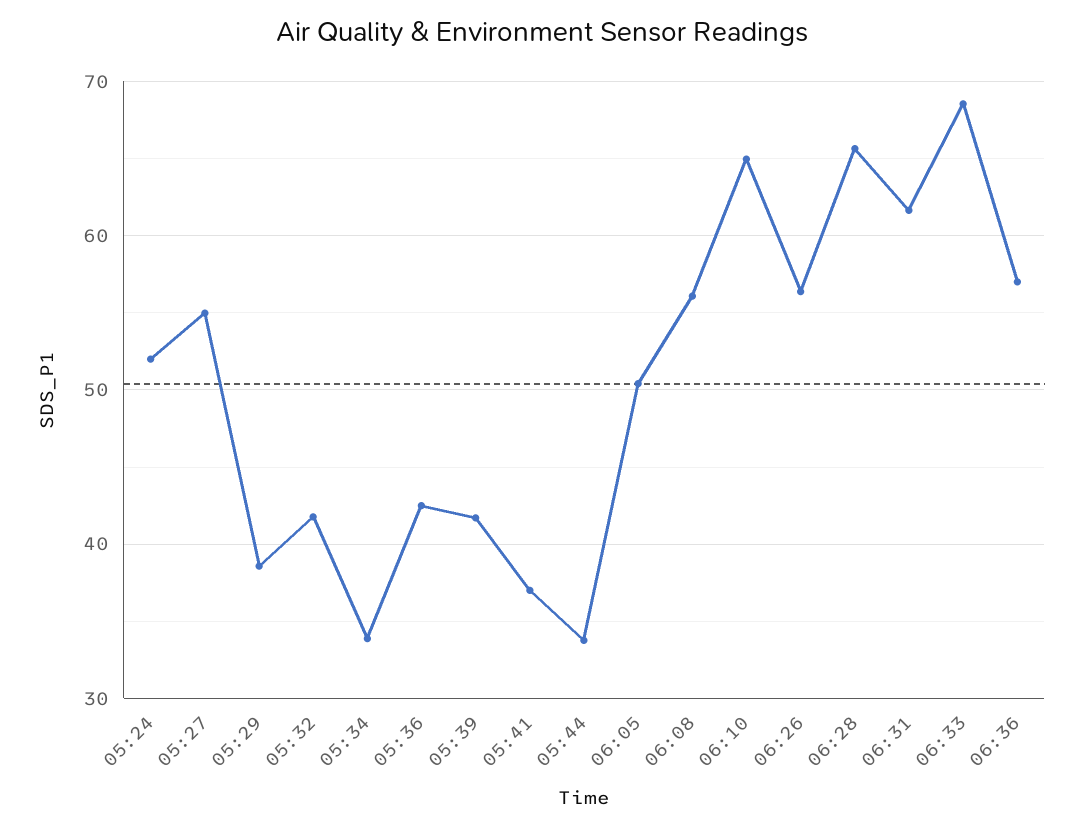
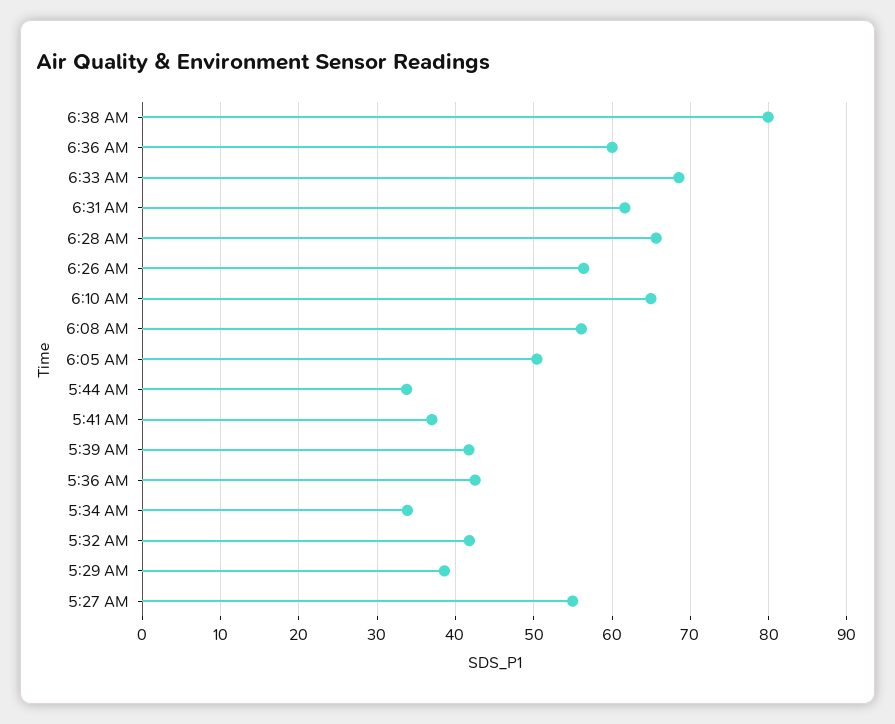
05:24: 52 -> none
06:36: 57 -> 60
6:38 AM: none -> 80

